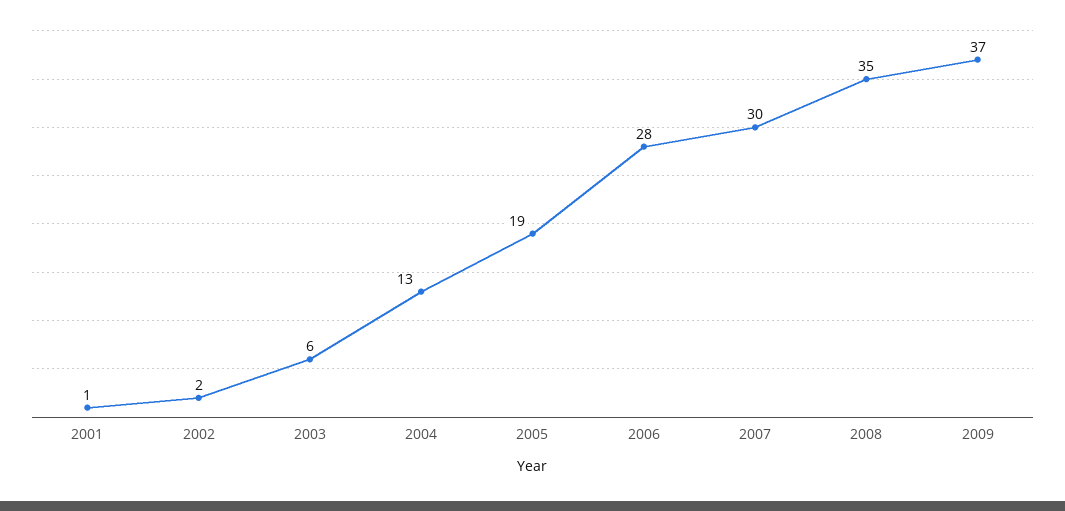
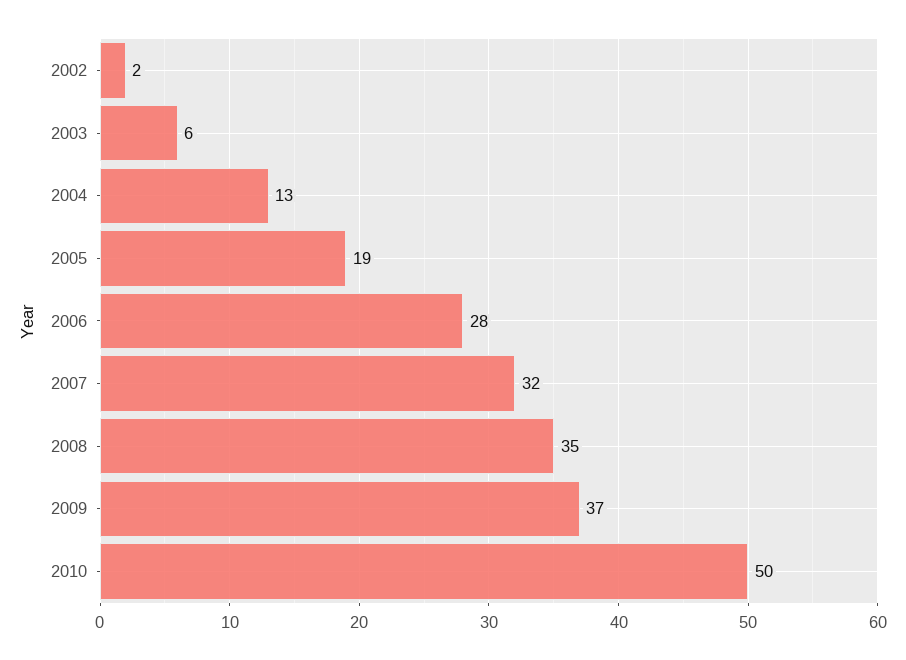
2001: 1 -> none
2007: 30 -> 32
2010: none -> 50

